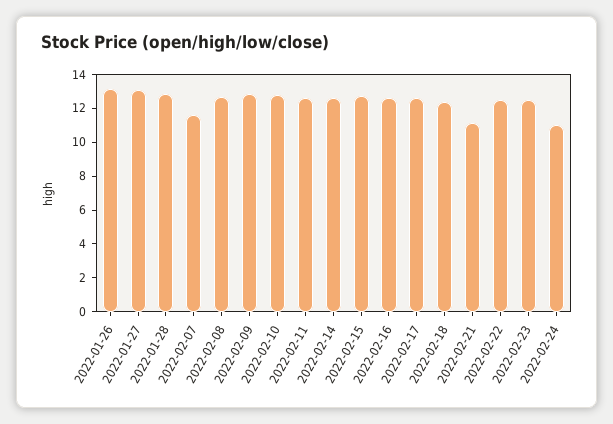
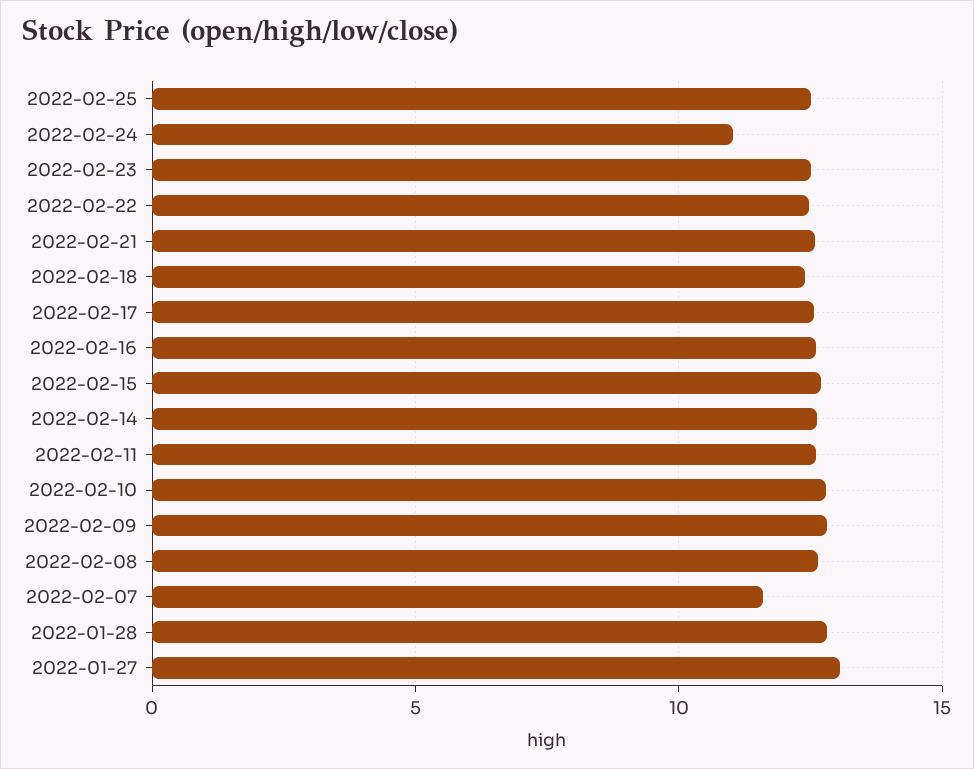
2022-01-26: 13 -> none
2022-02-21: 11 -> 12.5
2022-02-25: none -> 12.5

